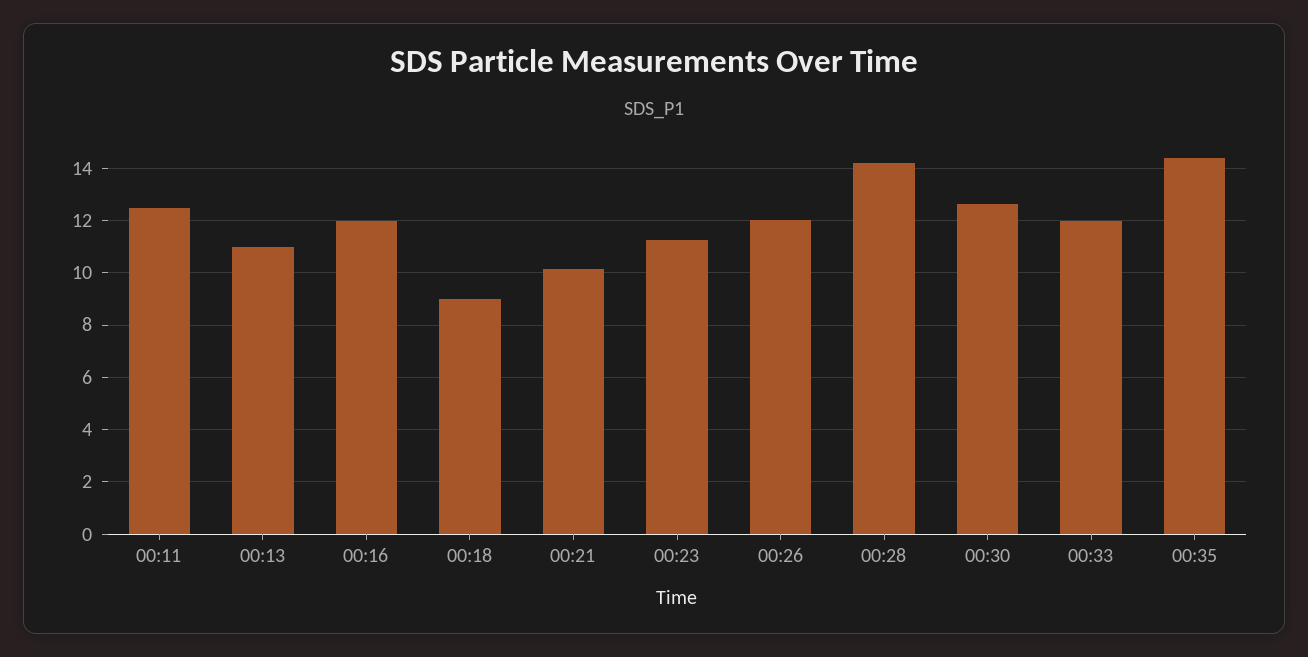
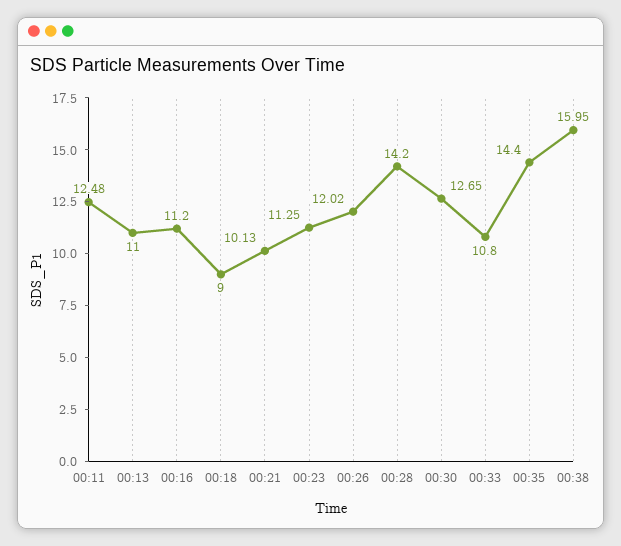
00:16: 12 -> 11.2
00:33: 12 -> 10.8
00:38: none -> 15.95

